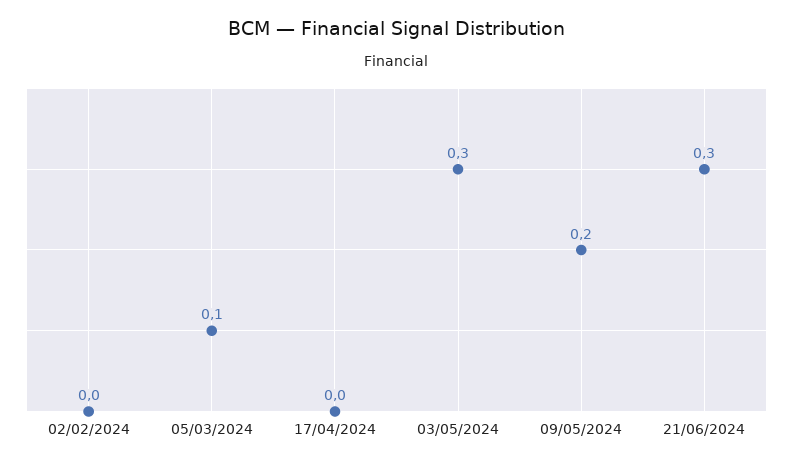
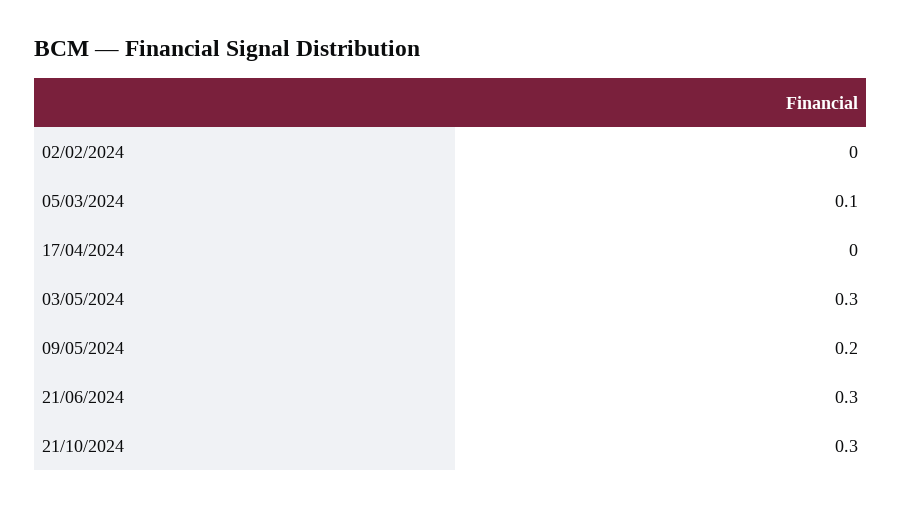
21/10/2024: none -> 0.3

